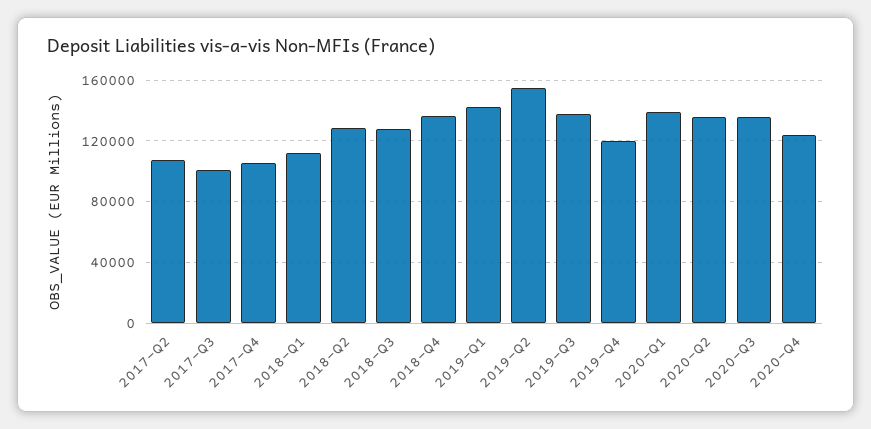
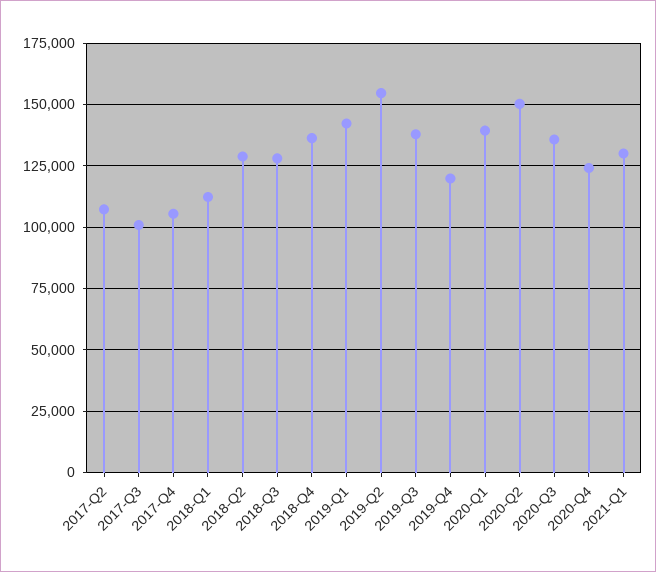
2020-Q2: 135000 -> 150000
2021-Q1: none -> 130000

